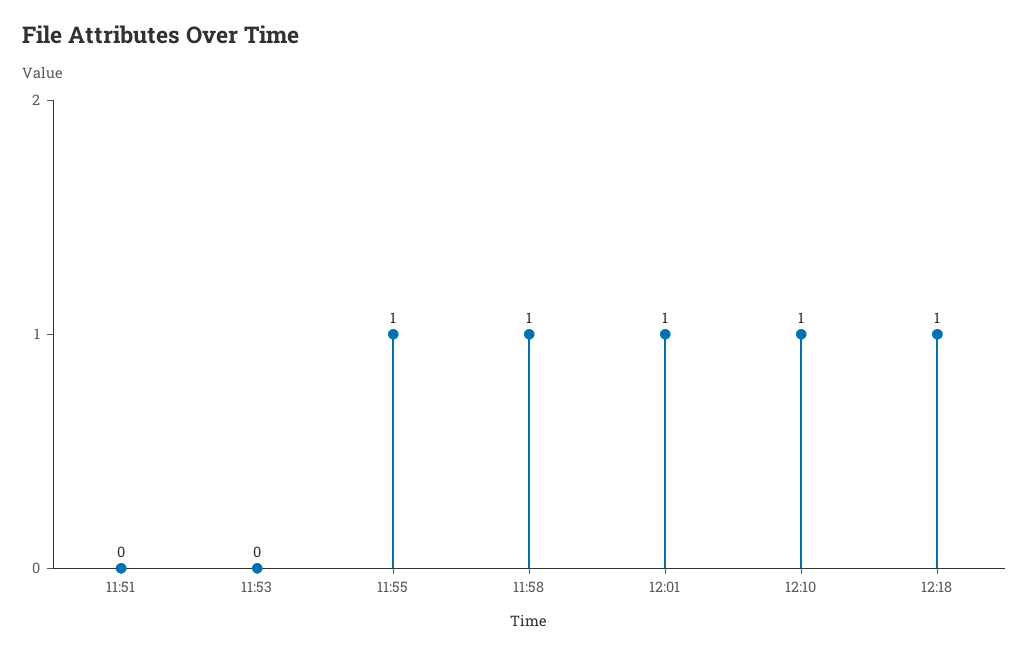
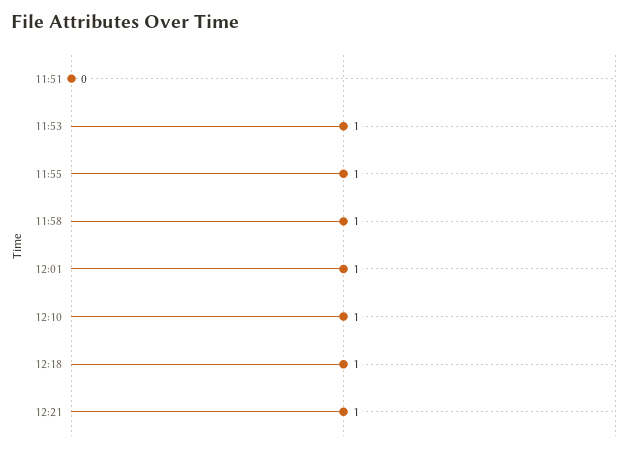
11:53: 0 -> 1
12:21: none -> 1

